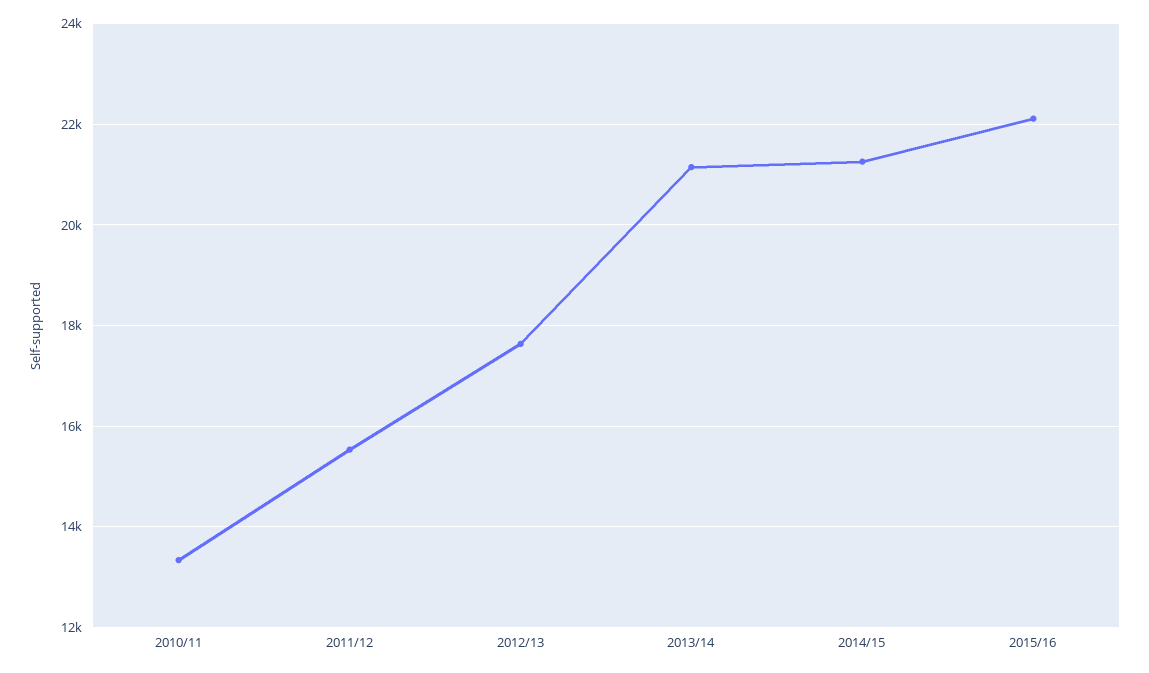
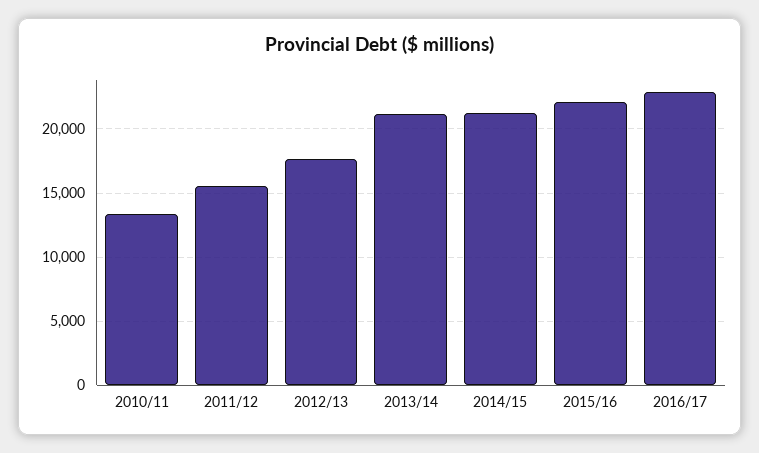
2016/17: none -> 23000

